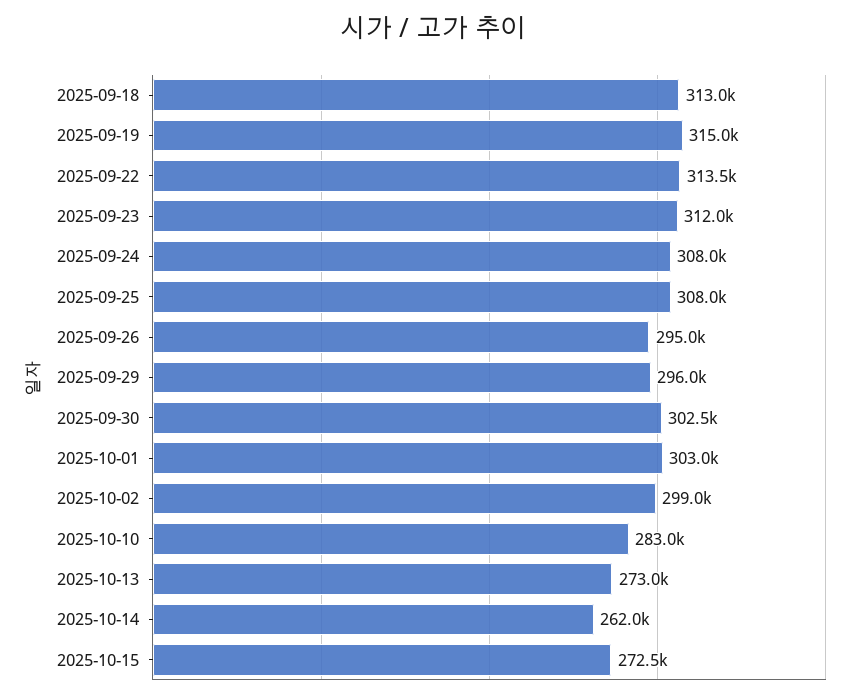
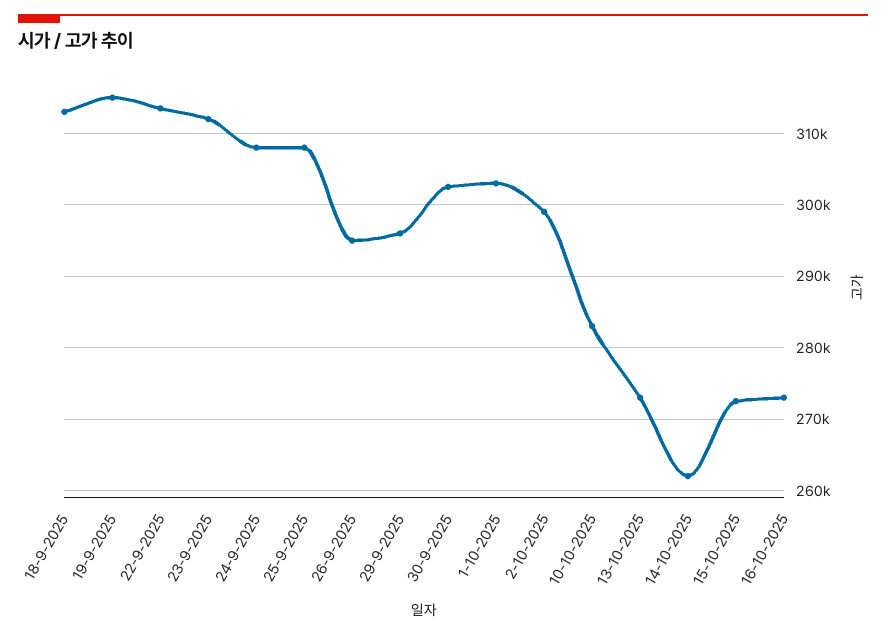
16-10-2025: none -> 273000

